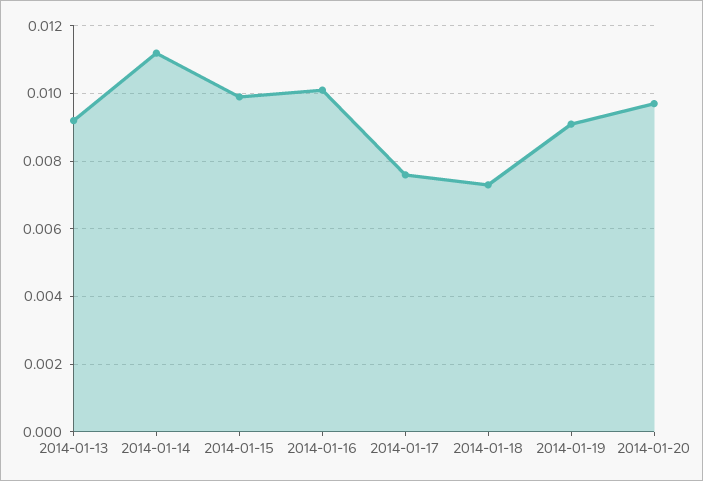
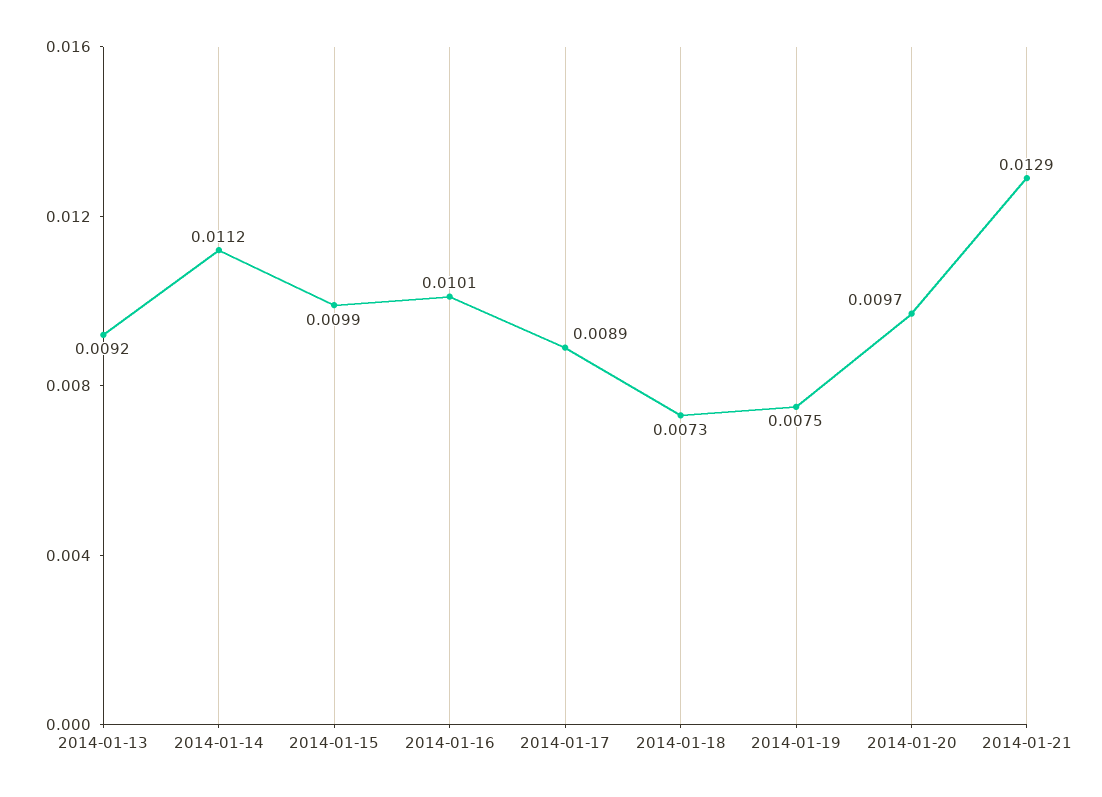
2014-01-17: 0.0075 -> 0.0089
2014-01-19: 0.009 -> 0.0075
2014-01-21: none -> 0.0129

